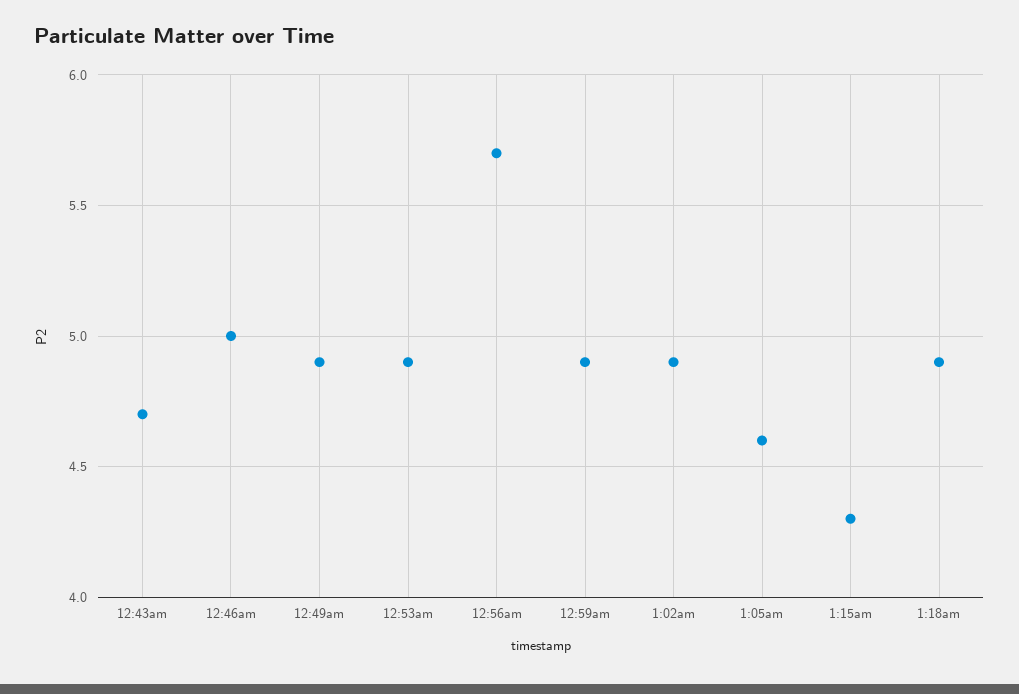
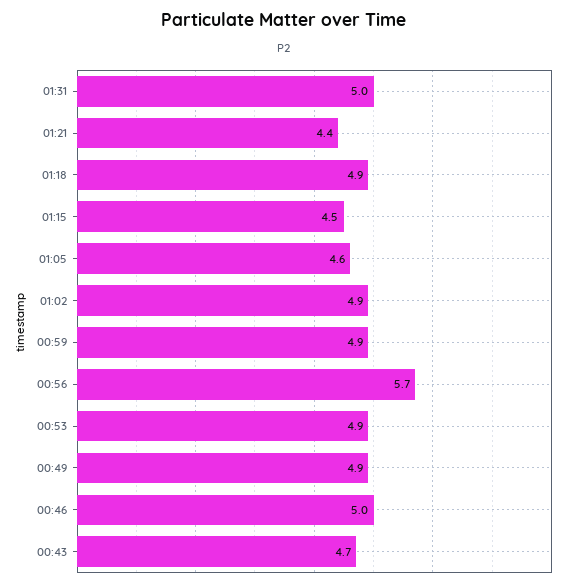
1:15am: 4.3 -> 4.5
01:31: none -> 5
01:21: none -> 4.4

